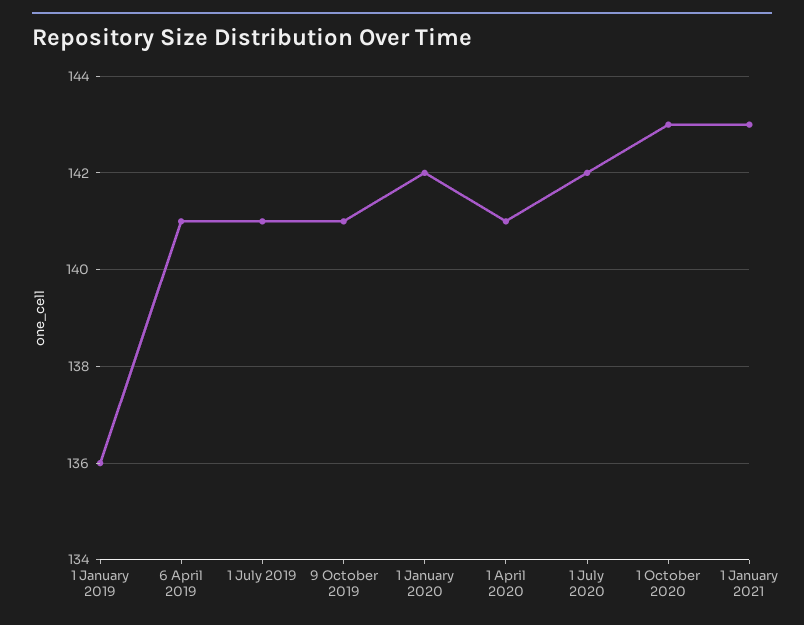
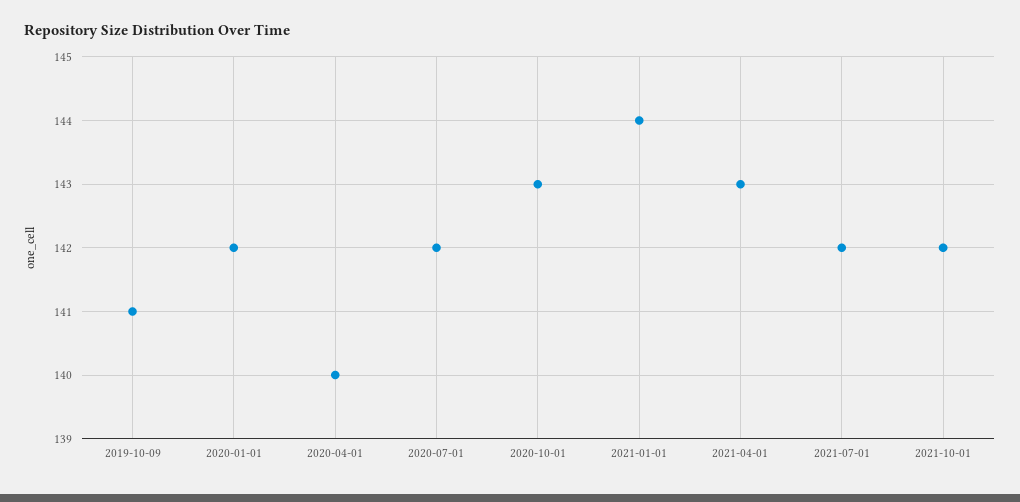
1 January 2019: 136 -> none
6 April 2019: 141 -> none
1 July 2019: 141 -> none
1 April 2020: 141 -> 140
1 January 2021: 143 -> 144
2021-04-01: none -> 143
2021-07-01: none -> 142
2021-10-01: none -> 142

